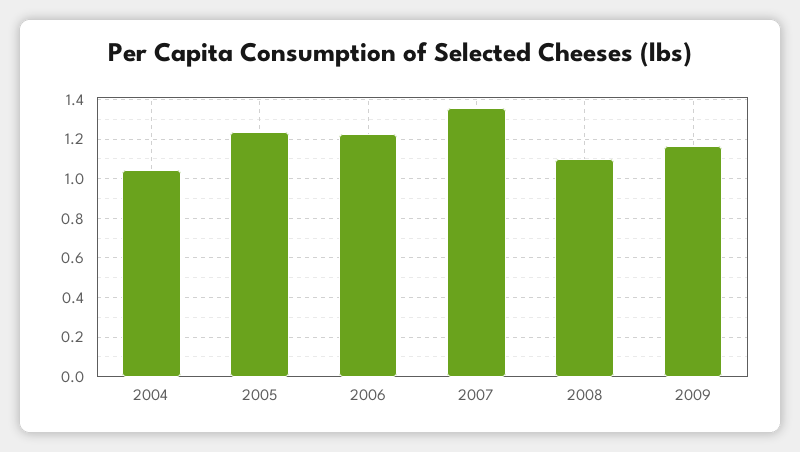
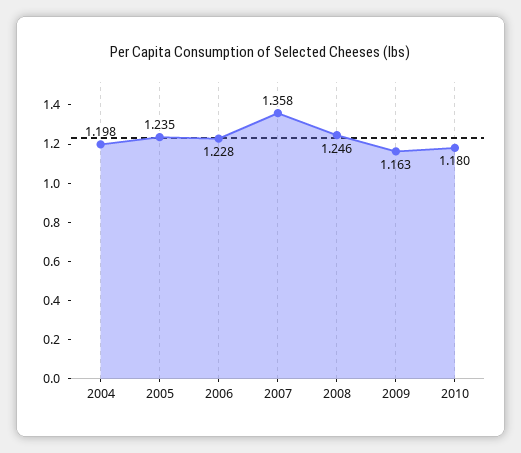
2004: 1.05 -> 1.198
2008: 1.1 -> 1.246
2010: none -> 1.18

